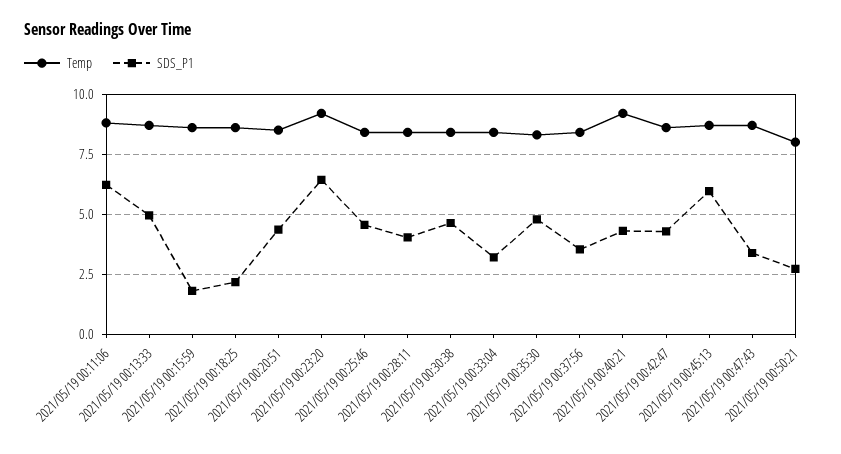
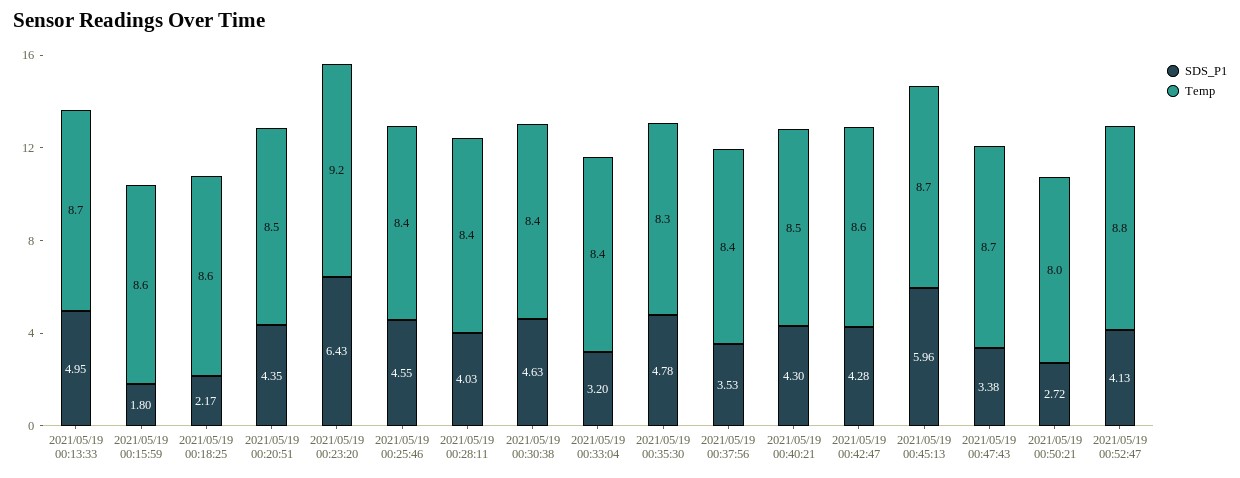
Temp, 2021/05/19 00:11:06: 8.75 -> none
SDS_P1, 2021/05/19 00:11:06: 6.25 -> none
Temp, 2021/05/19 00:40:21: 9.25 -> 8.5
SDS_P1, 2021/05/19 00:52:47: none -> 4.13
Temp, 2021/05/19 00:52:47: none -> 8.8

